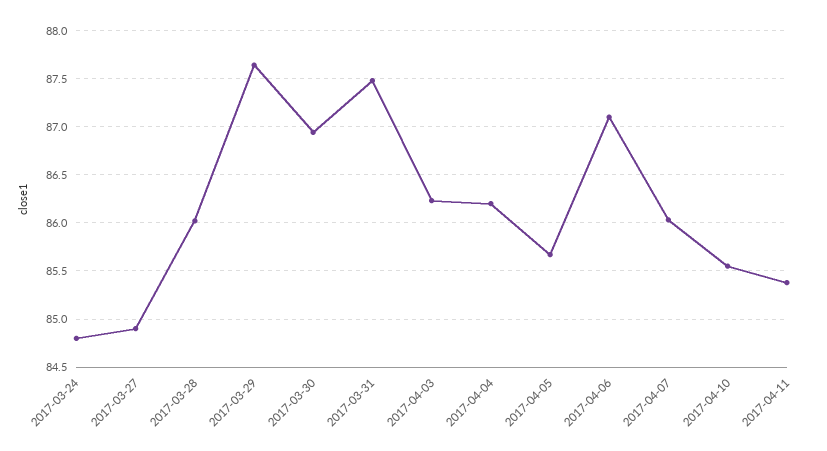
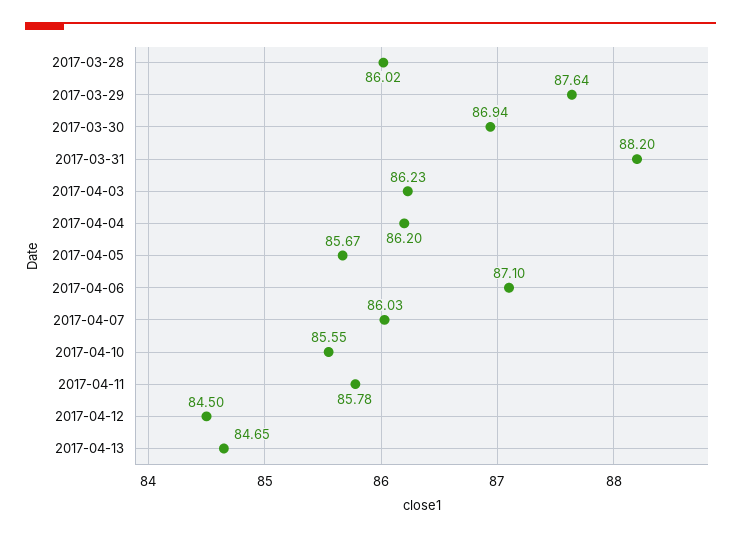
2017-03-24: 84.8 -> none
2017-03-27: 84.9 -> none
2017-03-31: 87.5 -> 88.2
2017-04-11: 85.4 -> 85.78
2017-04-12: none -> 84.5
2017-04-13: none -> 84.65

